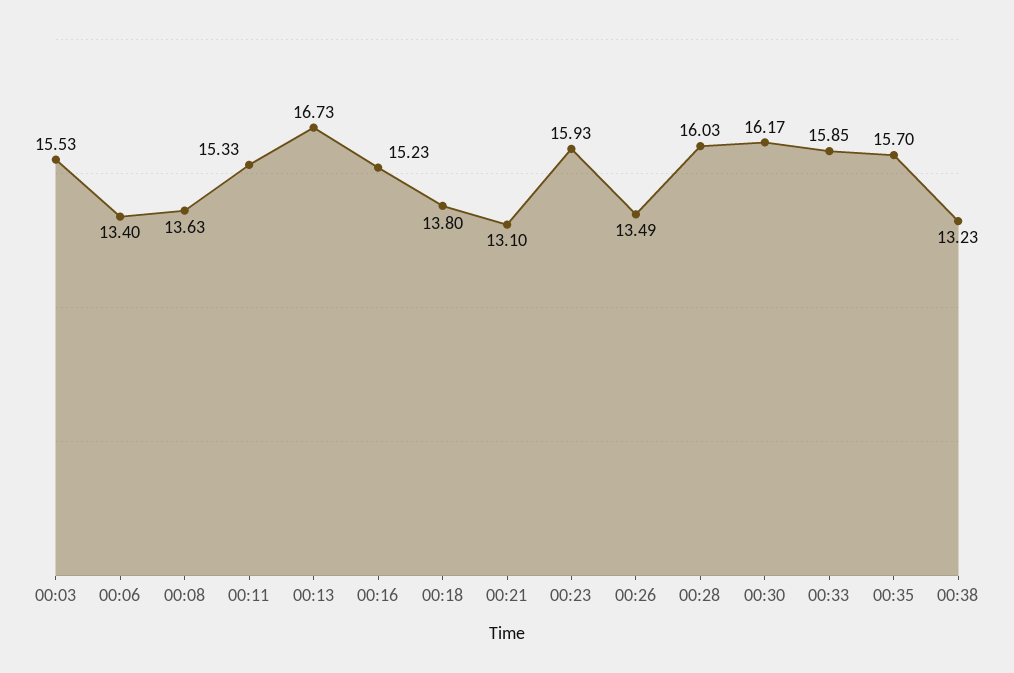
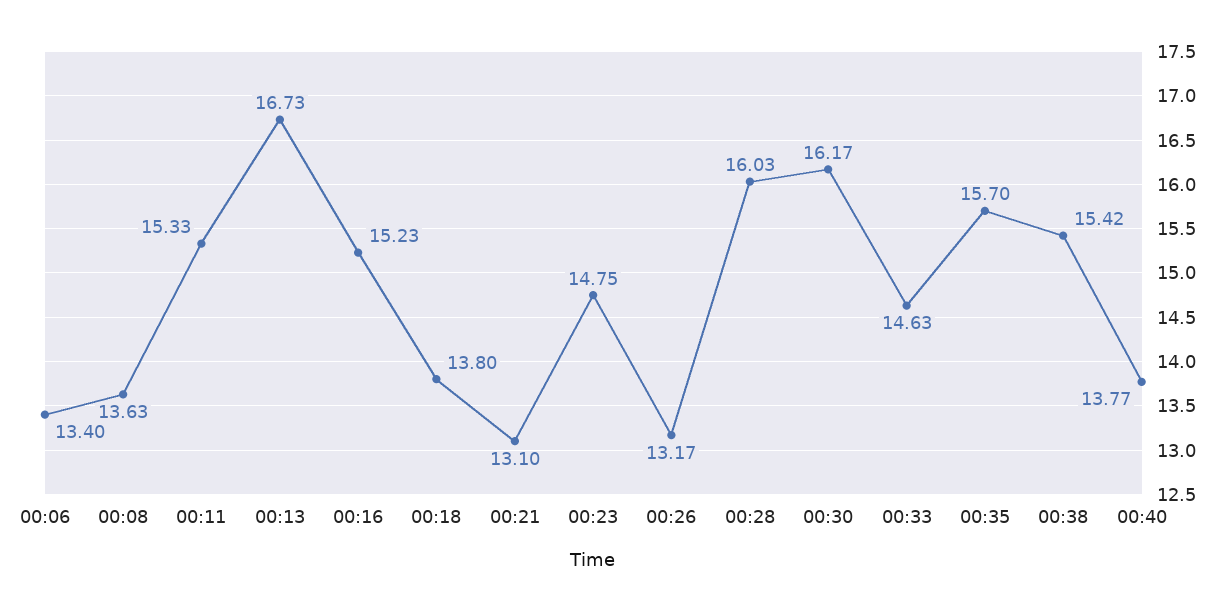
00:03: 15.53 -> none
00:23: 15.93 -> 14.75
00:26: 13.49 -> 13.17
00:33: 15.85 -> 14.63
00:38: 13.23 -> 15.42
00:40: none -> 13.77

